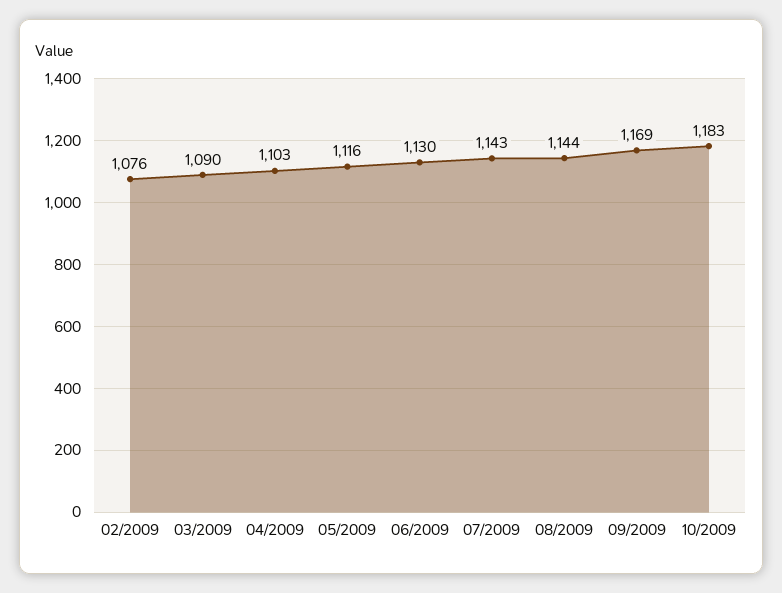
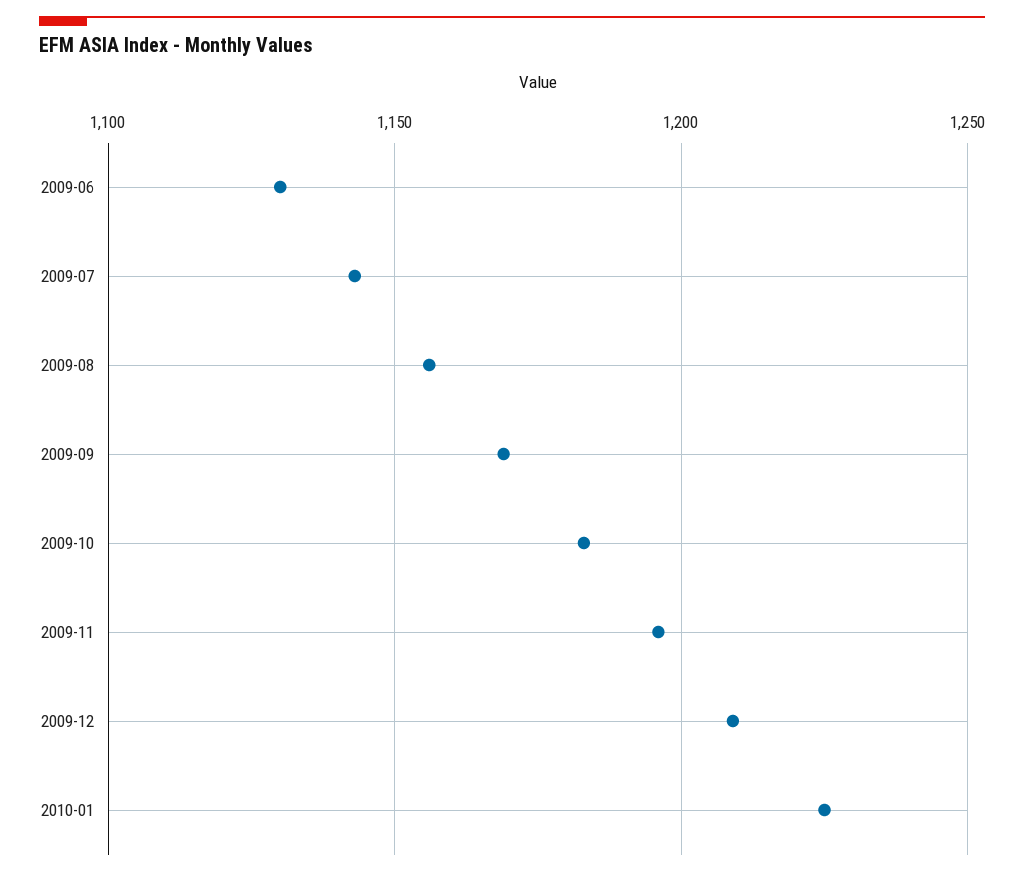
02/2009: 1076 -> none
03/2009: 1090 -> none
04/2009: 1103 -> none
05/2009: 1116 -> none
08/2009: 1144 -> 1155
2009-11: none -> 1195
2009-12: none -> 1210
2010-01: none -> 1225

